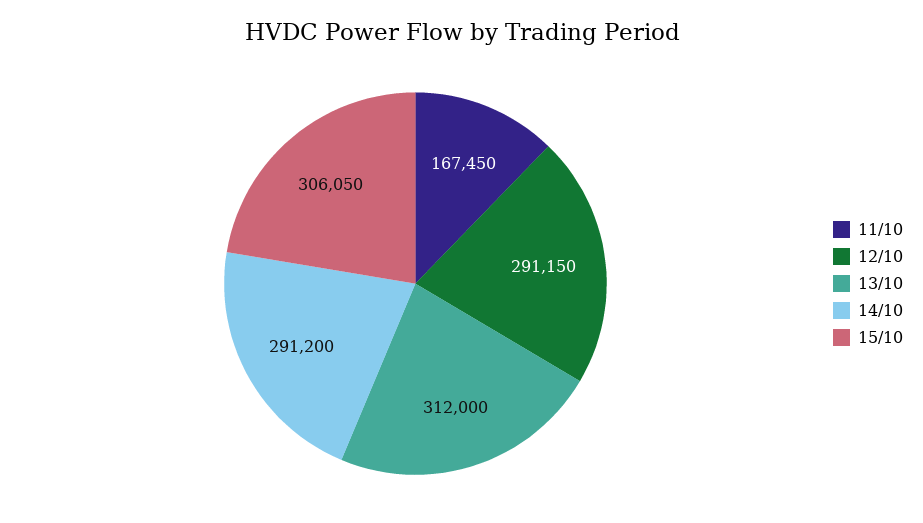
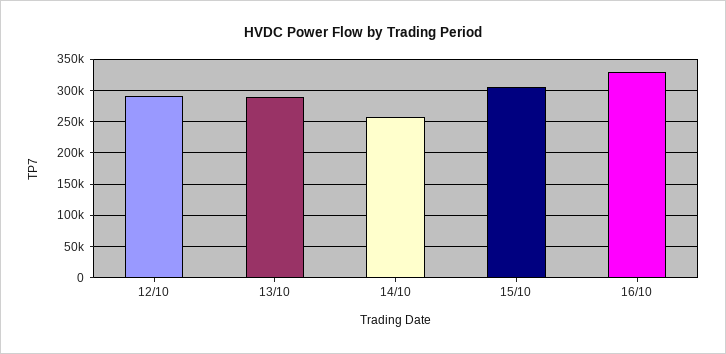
11/10: 167450 -> none
13/10: 312000 -> 290000
14/10: 291200 -> 260000
16/10: none -> 330000

